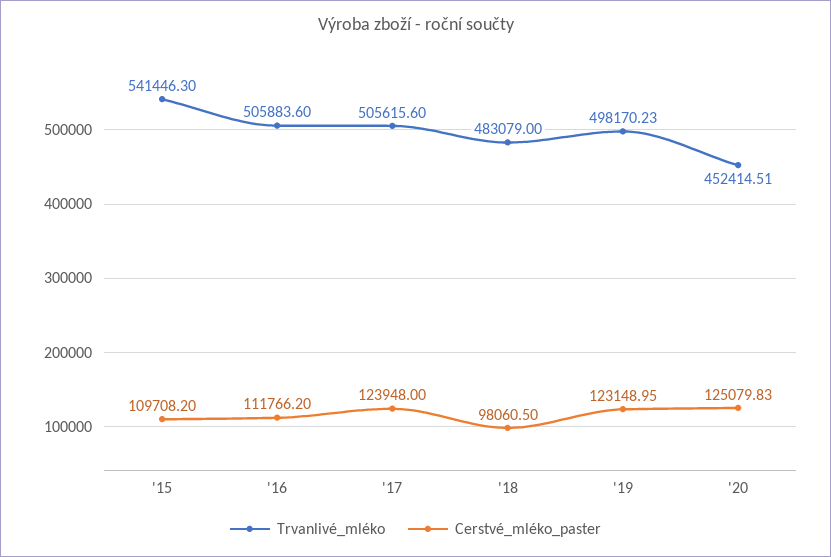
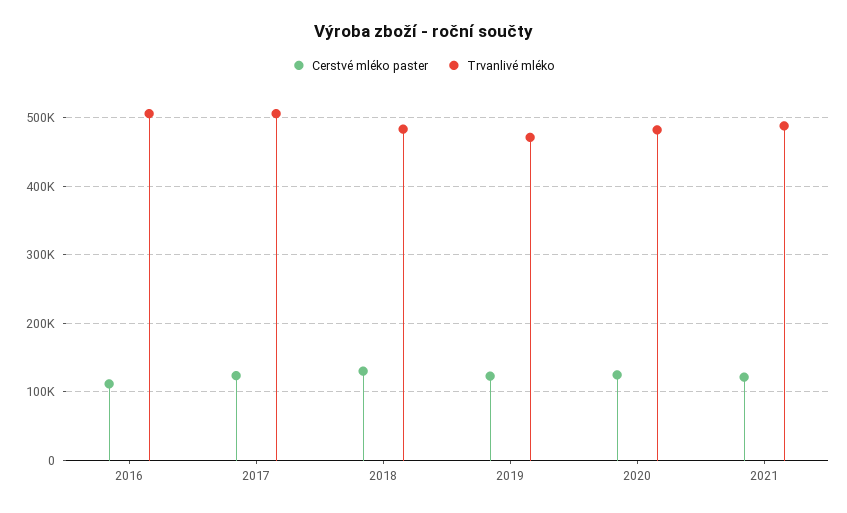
Trvanlivé_mléko, '15: 541446.3 -> none
Cerstvé_mléko_paster, '15: 109708.2 -> none
Cerstvé_mléko_paster, '18: 98060.5 -> 130000
Trvanlivé_mléko, '19: 498170.23 -> 470000
Trvanlivé_mléko, '20: 452414.51 -> 480000
Cerstvé_mléko_paster, 2021: none -> 120000
Trvanlivé_mléko, 2021: none -> 490000

